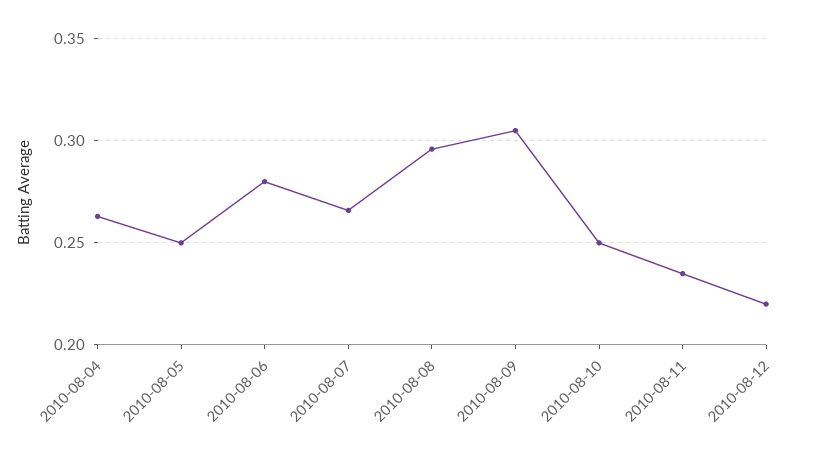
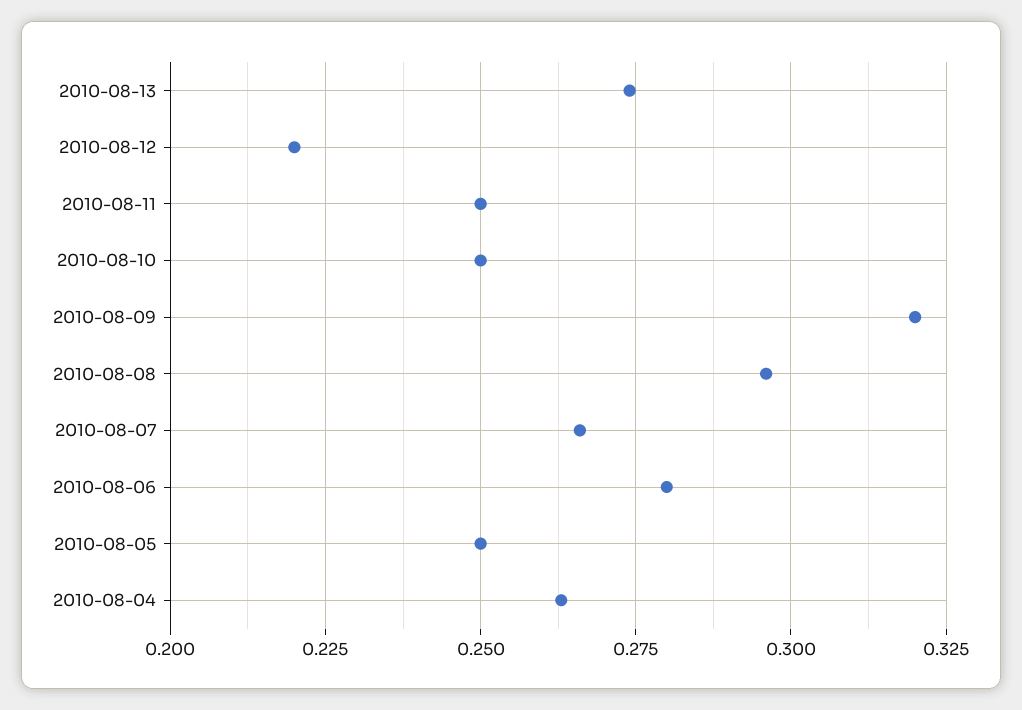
2010-08-09: 0.305 -> 0.32
2010-08-11: 0.235 -> 0.25
2010-08-13: none -> 0.275

